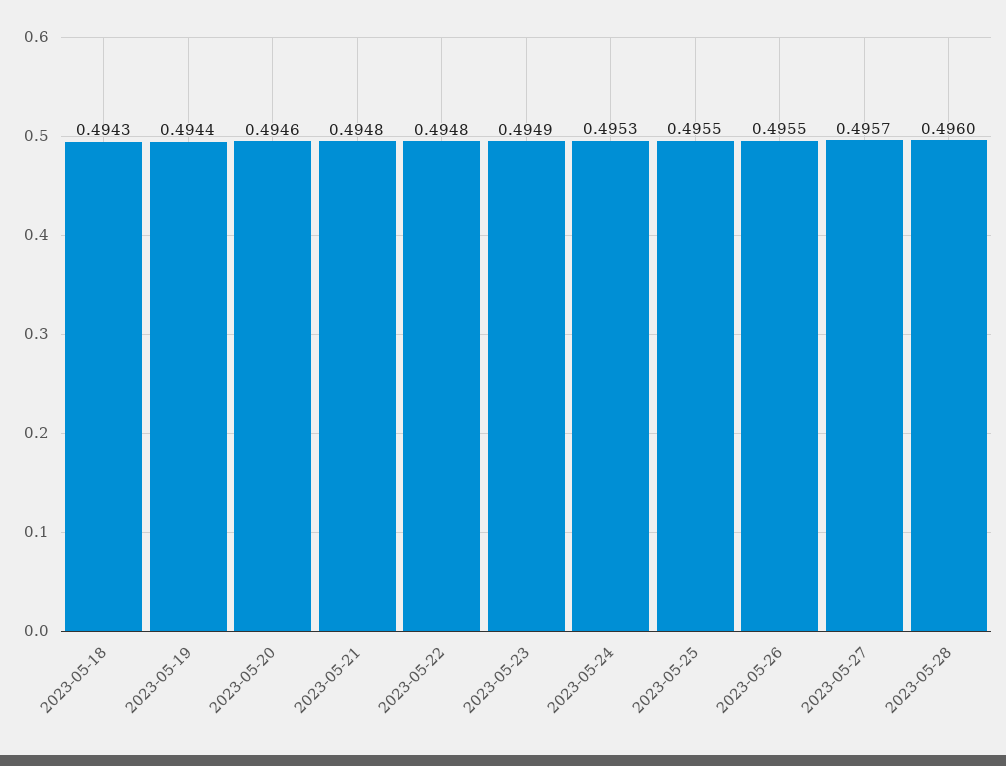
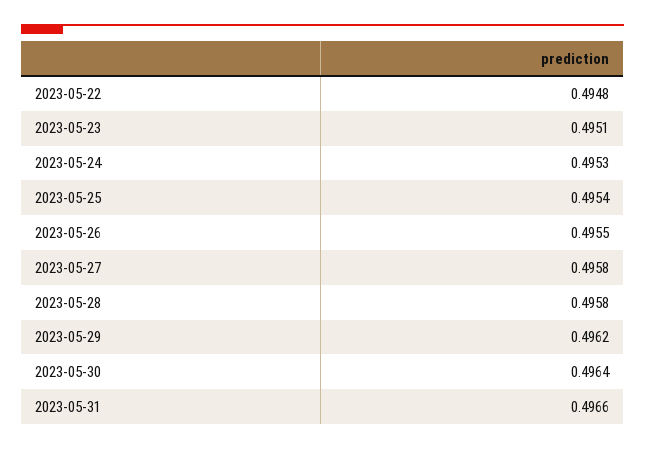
2023-05-18: 0.4943 -> none
2023-05-19: 0.4944 -> none
2023-05-20: 0.4946 -> none
2023-05-21: 0.4948 -> none
2023-05-23: 0.4949 -> 0.4951
2023-05-25: 0.4955 -> 0.4954
2023-05-27: 0.4957 -> 0.4958
2023-05-28: 0.496 -> 0.4958
2023-05-29: none -> 0.4962
2023-05-30: none -> 0.4964
2023-05-31: none -> 0.4966

